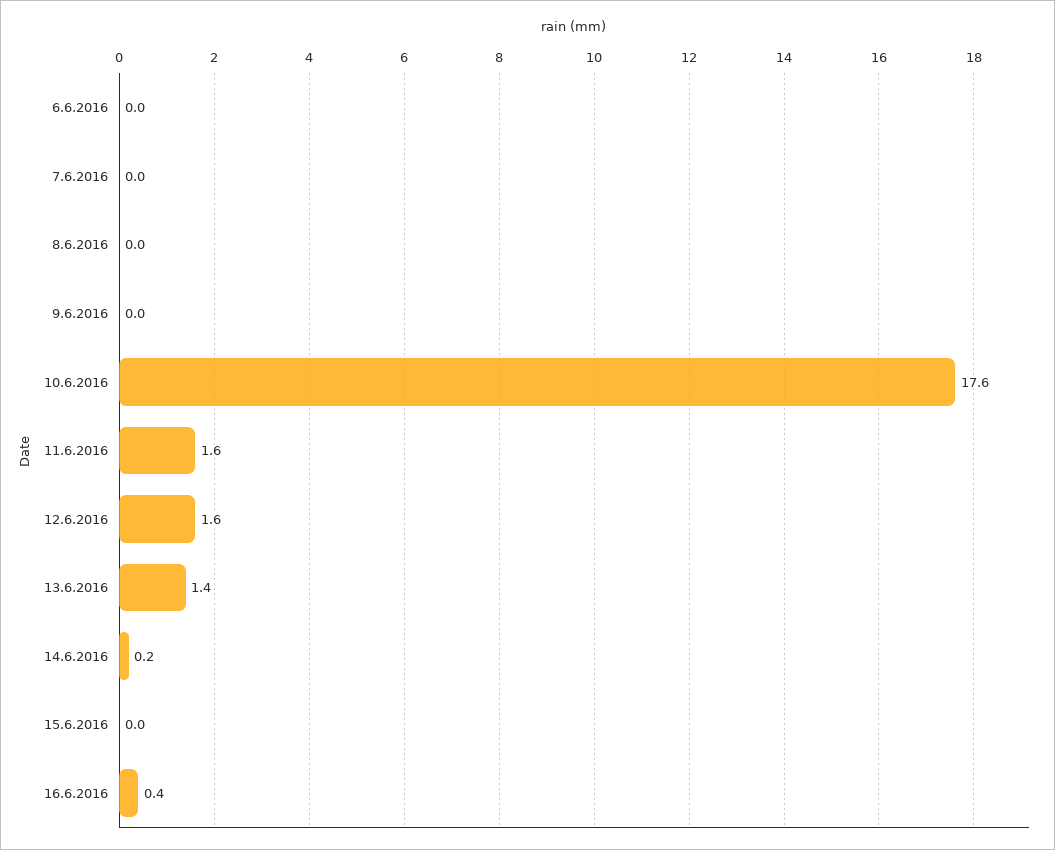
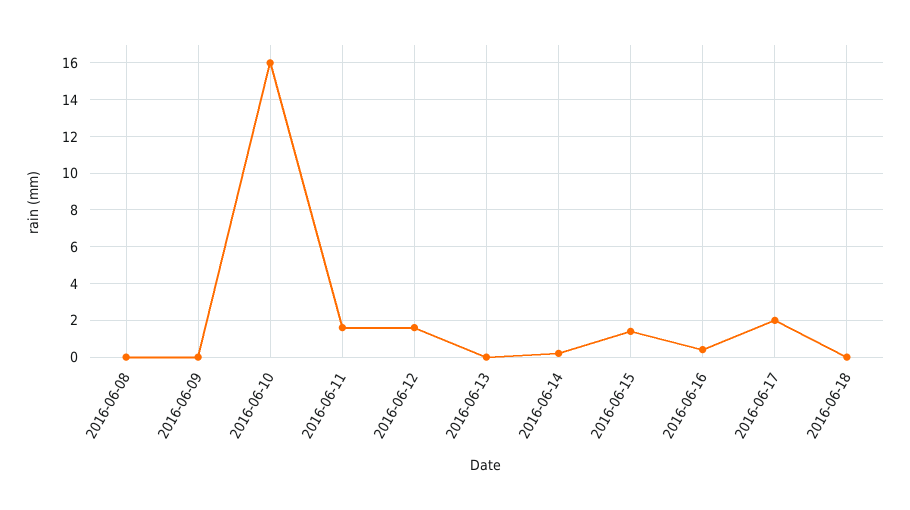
6.6.2016: 0 -> none
7.6.2016: 0 -> none
10.6.2016: 17.6 -> 16
13.6.2016: 1.4 -> 0
15.6.2016: 0 -> 1.5
2016-06-17: none -> 2
2016-06-18: none -> 0

